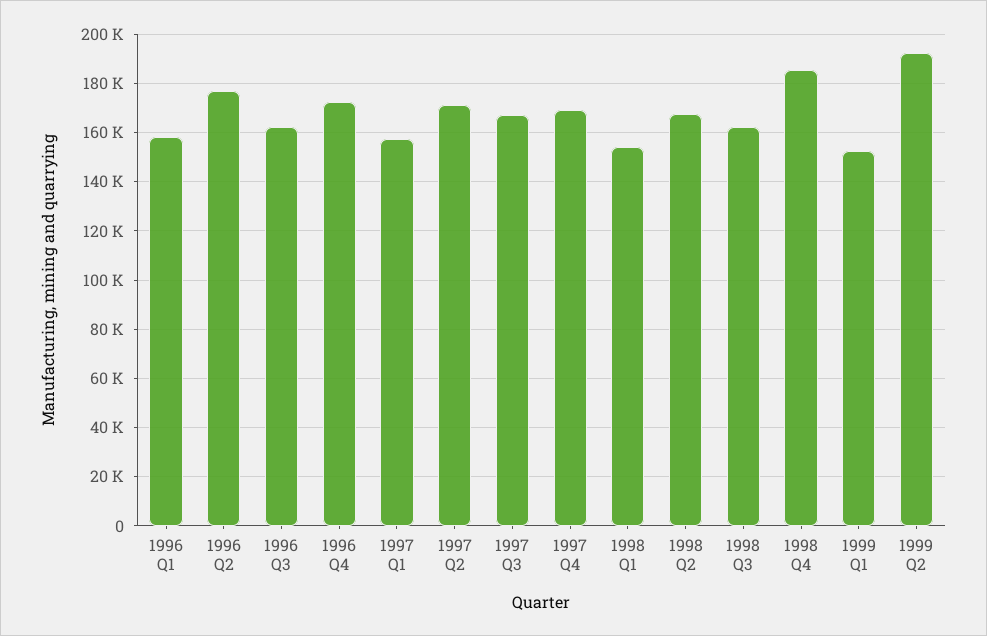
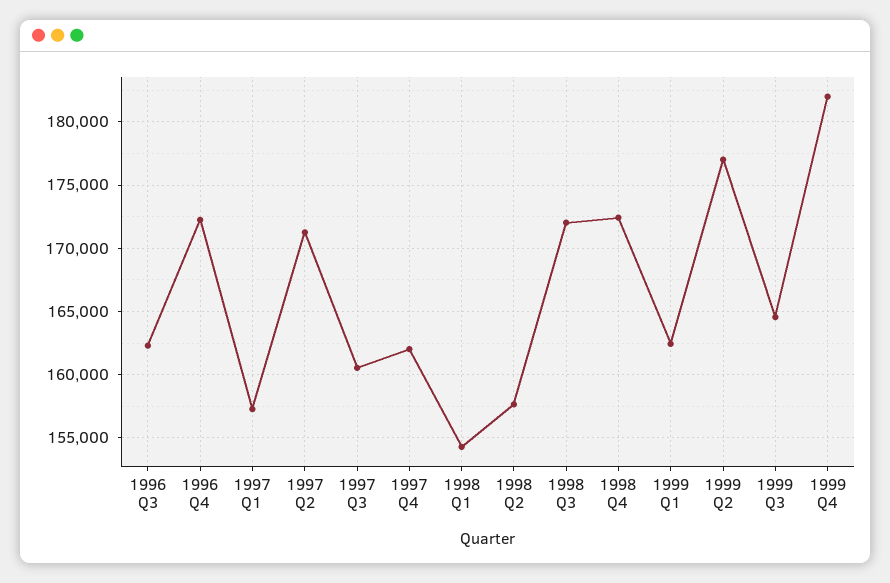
1996 Q1: 157500 -> none
1996 Q2: 177500 -> none
1997 Q3: 167500 -> 160500
1997 Q4: 170000 -> 162000
1998 Q2: 167500 -> 157500
1998 Q3: 162500 -> 172000
1998 Q4: 185000 -> 172500
1999 Q1: 152500 -> 162500
1999 Q2: 192500 -> 177000
1999 Q3: none -> 164500
1999 Q4: none -> 182000

